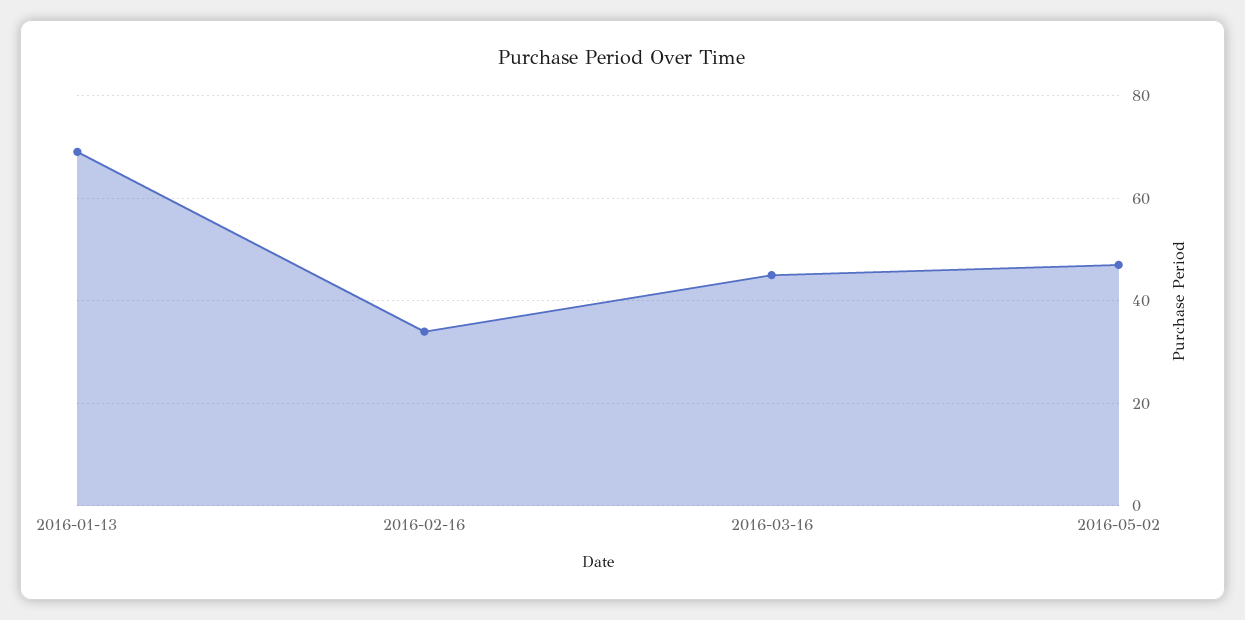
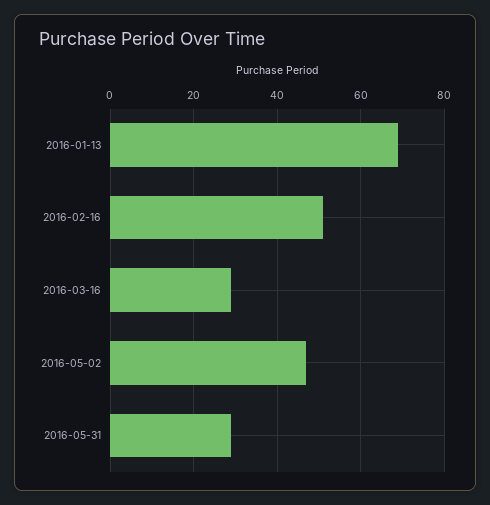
2016-02-16: 35 -> 50
2016-03-16: 45 -> 30
2016-05-31: none -> 30

